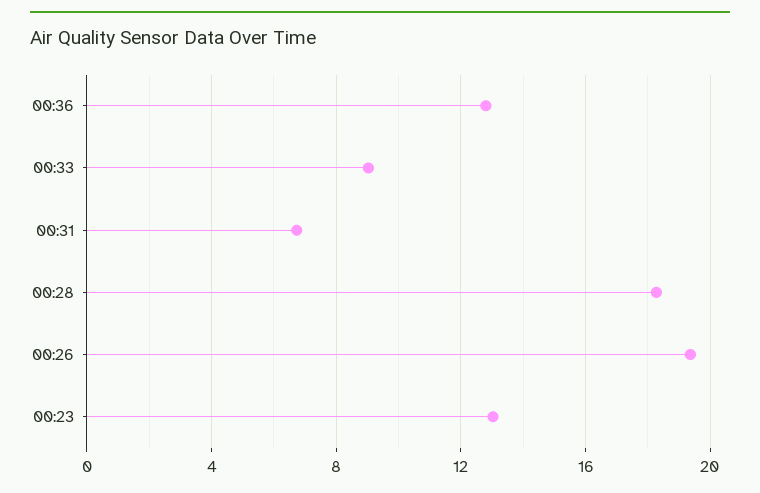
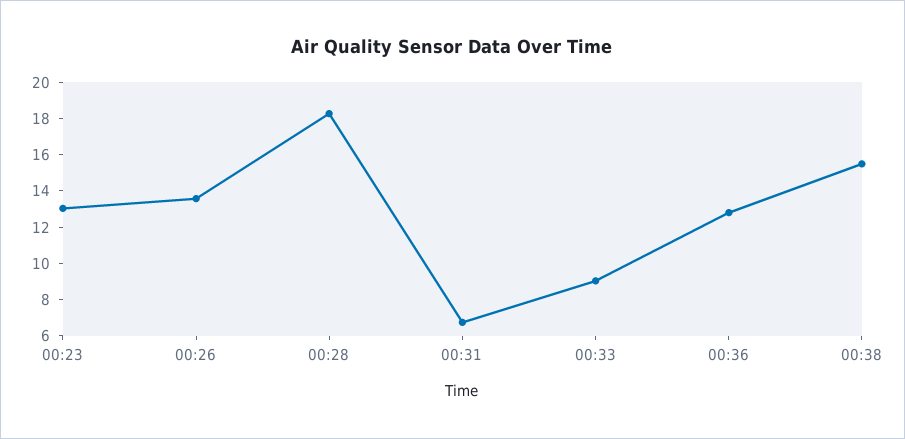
00:26: 19.5 -> 13.5
00:38: none -> 15.5

